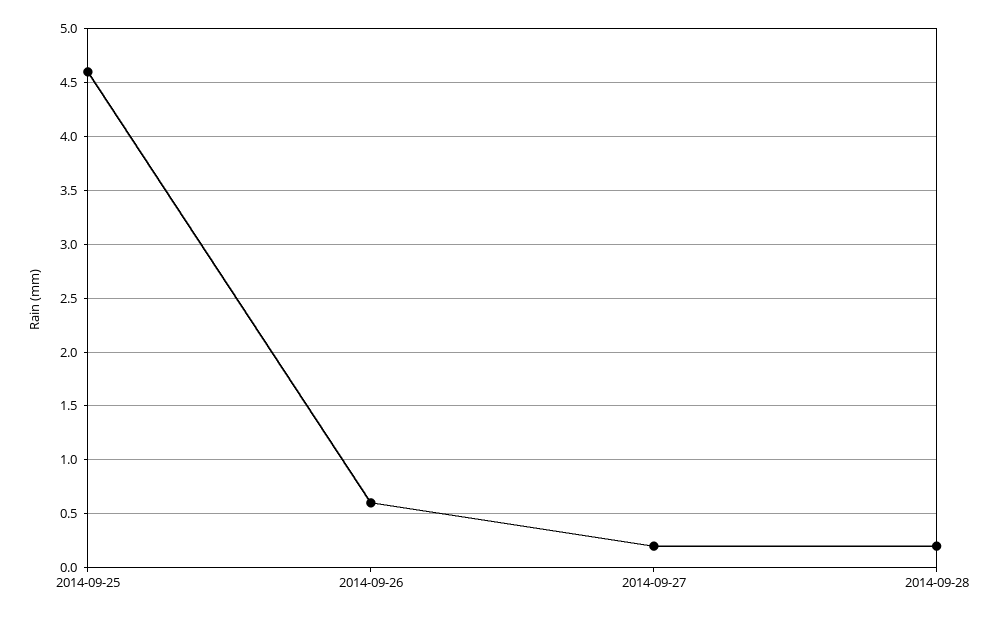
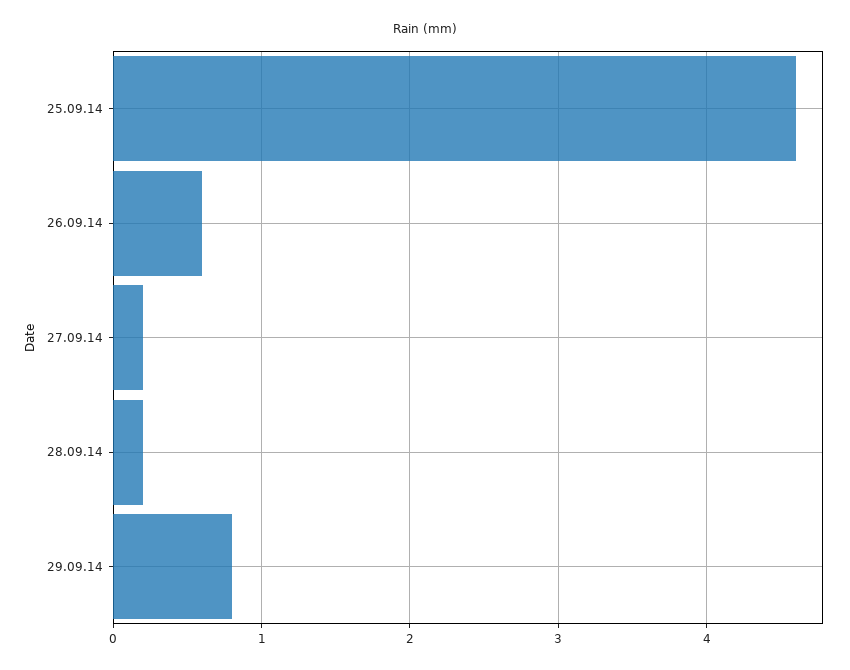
29.09.14: none -> 0.8

